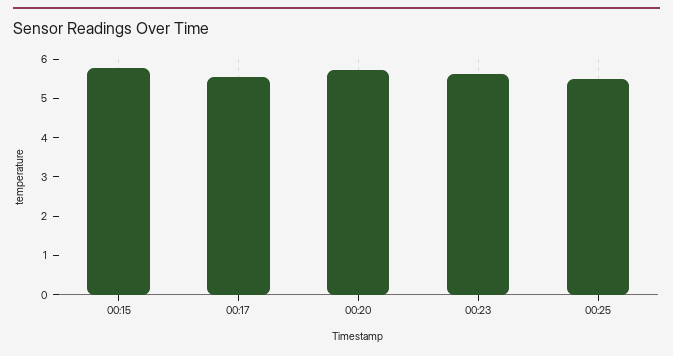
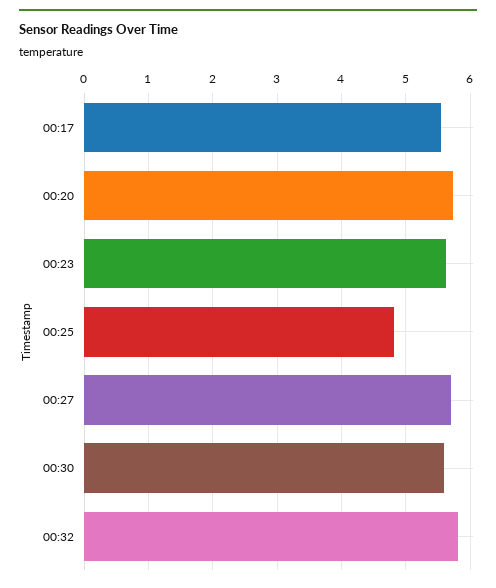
00:15: 5.75 -> none
00:25: 5.5 -> 4.8
00:27: none -> 5.7
00:30: none -> 5.6
00:32: none -> 5.8

